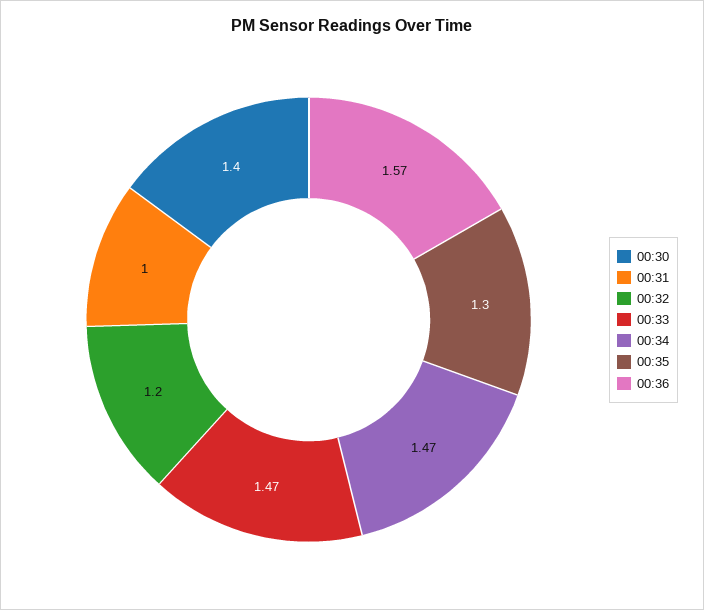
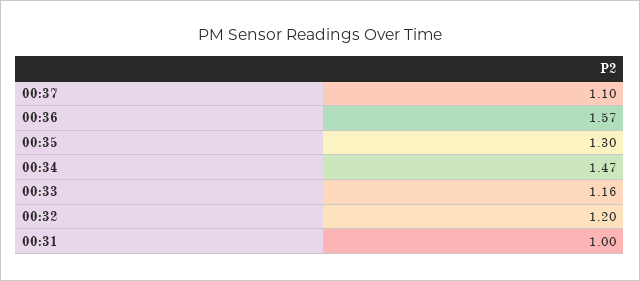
00:30: 1.4 -> none
00:33: 1.47 -> 1.16
00:37: none -> 1.1

